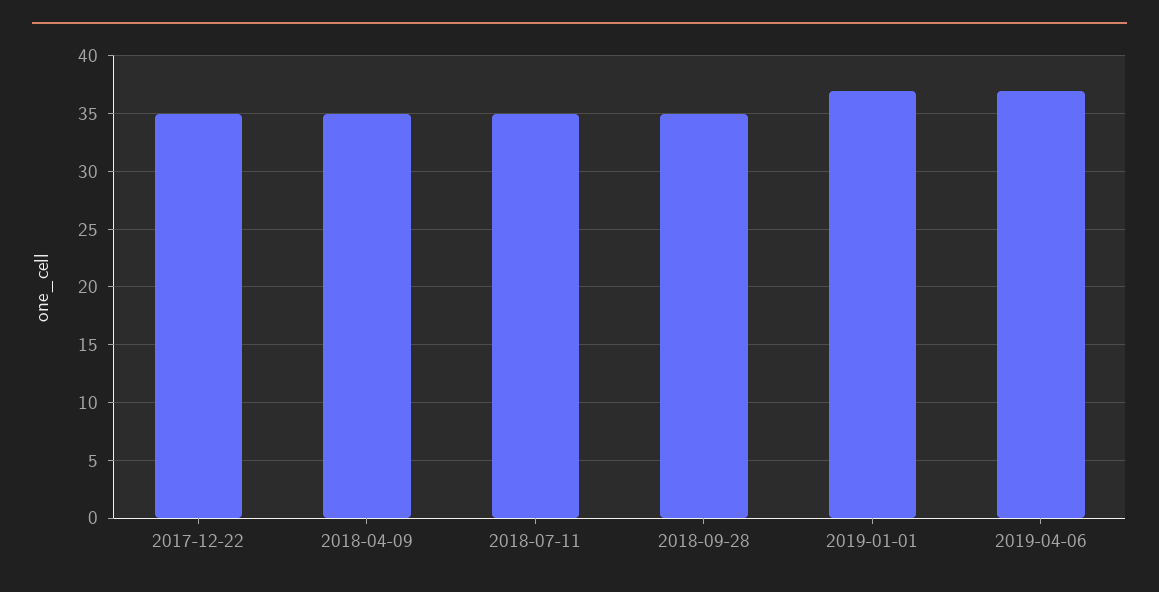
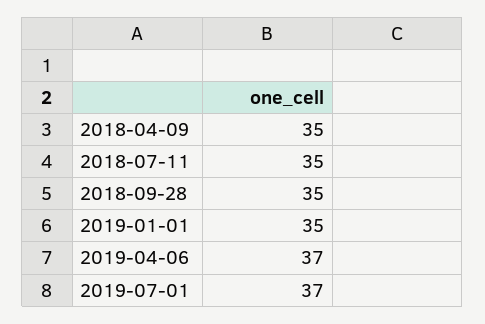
2017-12-22: 35 -> none
2019-01-01: 37 -> 35
2019-07-01: none -> 37

